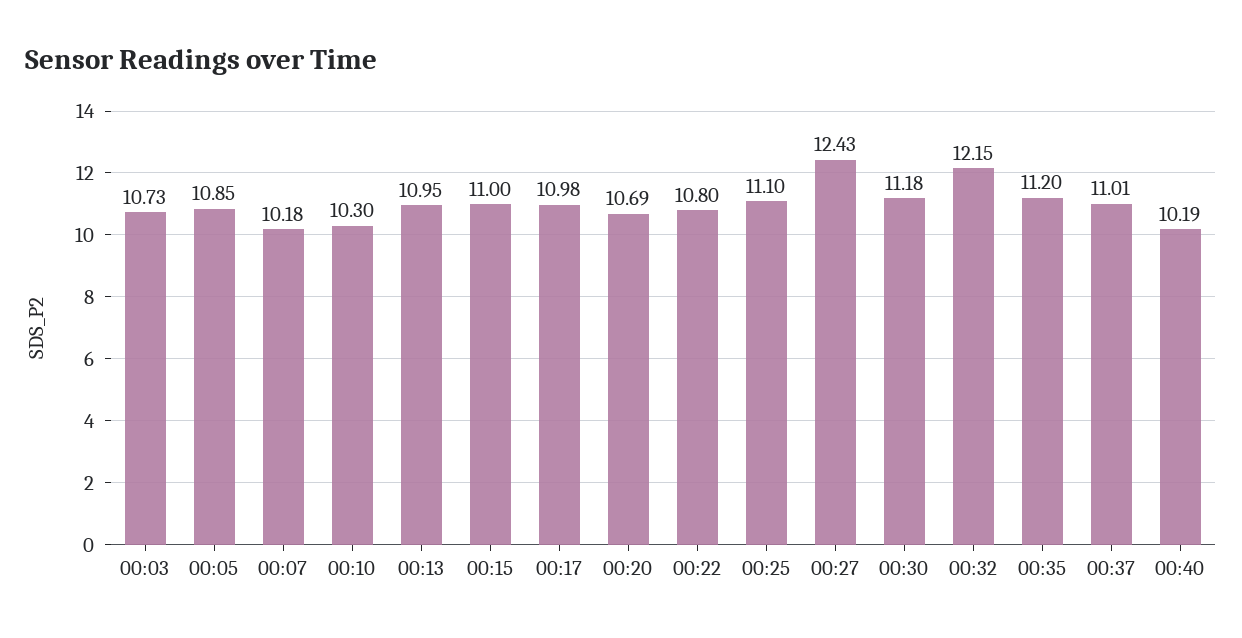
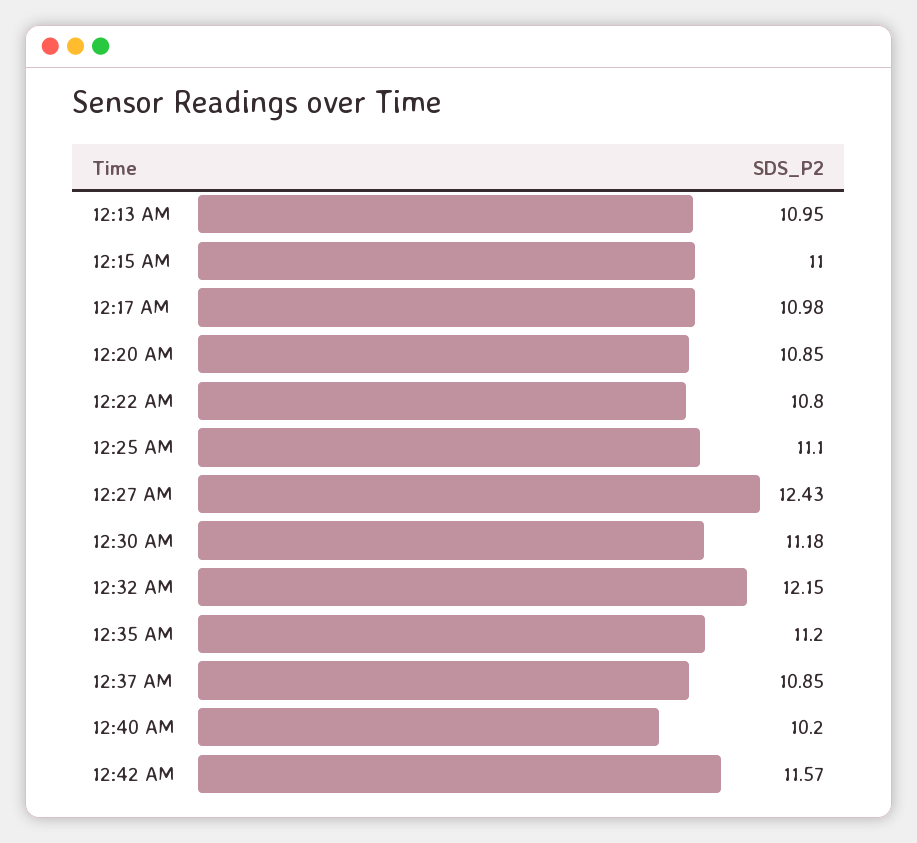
00:03: 10.73 -> none
00:05: 10.85 -> none
00:07: 10.18 -> none
00:10: 10.3 -> none
00:20: 10.69 -> 10.85
00:37: 11.01 -> 10.85
00:40: 10.19 -> 10.2
12:42 AM: none -> 11.57

